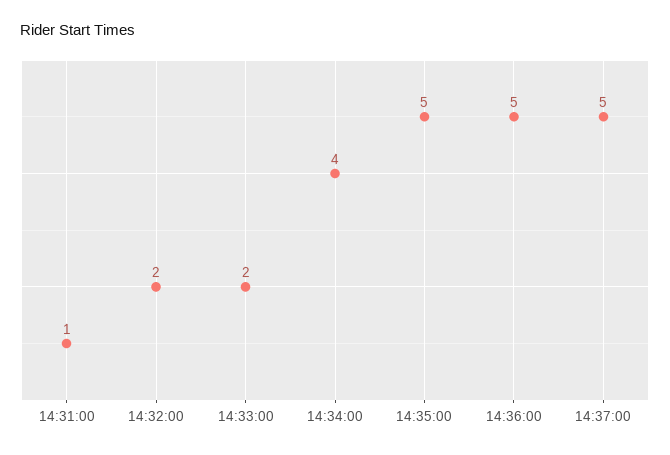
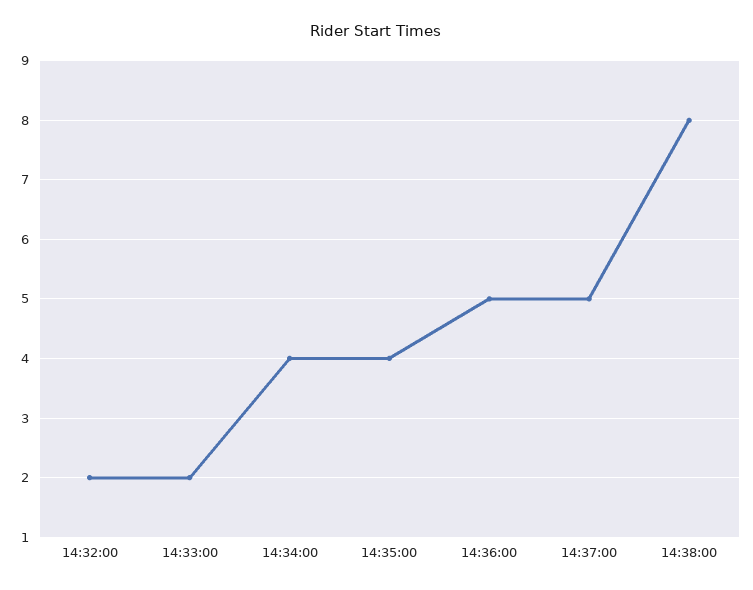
14:31:00: 1 -> none
14:35:00: 5 -> 4
14:38:00: none -> 8

